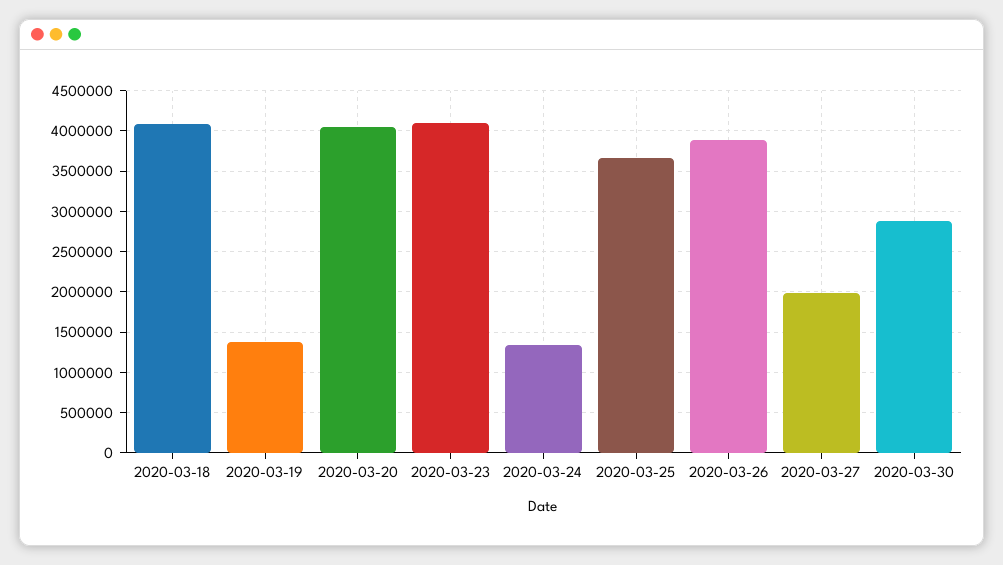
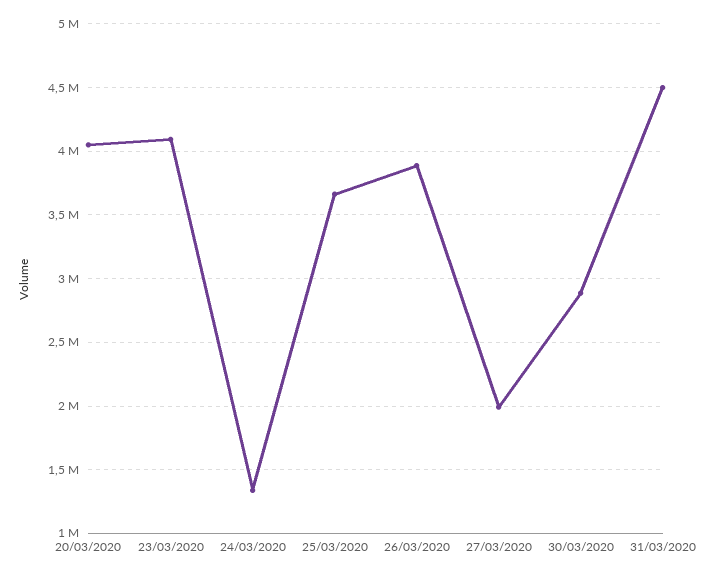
2020-03-18: 4100000 -> none
2020-03-19: 1400000 -> none
31/03/2020: none -> 4500000

